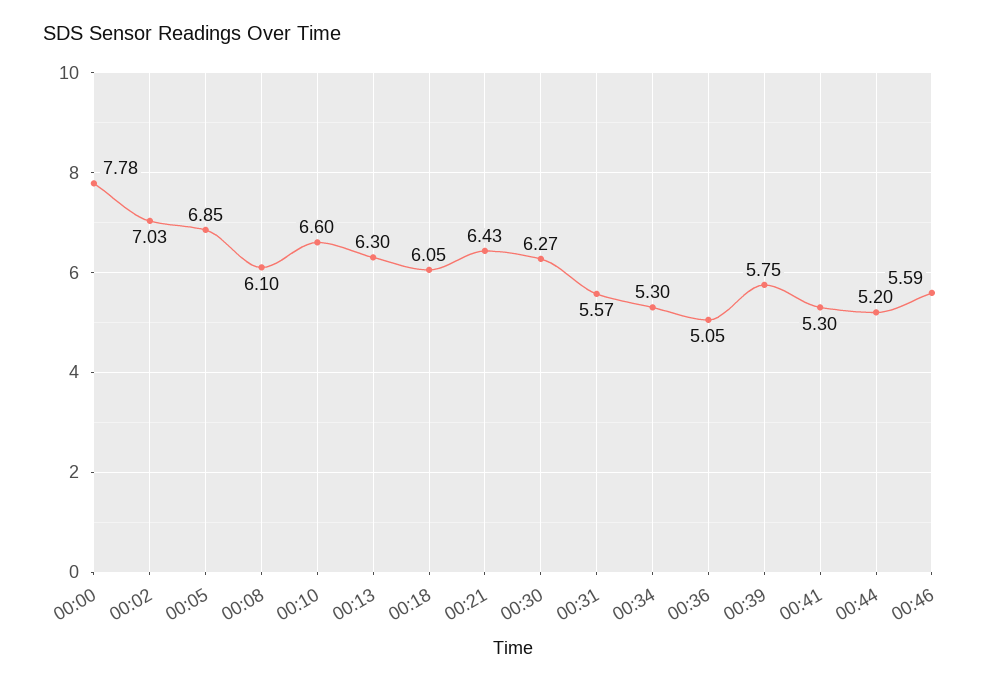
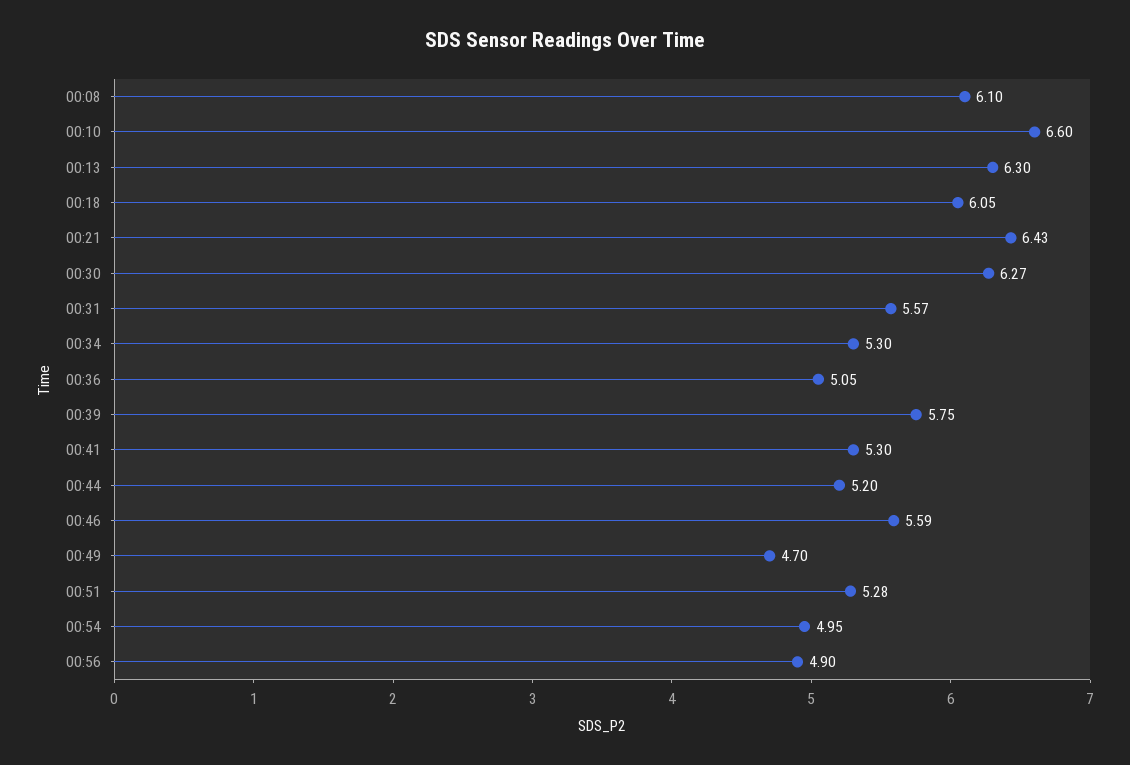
00:00: 7.78 -> none
00:02: 7.03 -> none
00:05: 6.85 -> none
00:49: none -> 4.7
00:51: none -> 5.28
00:54: none -> 4.95
00:56: none -> 4.9

